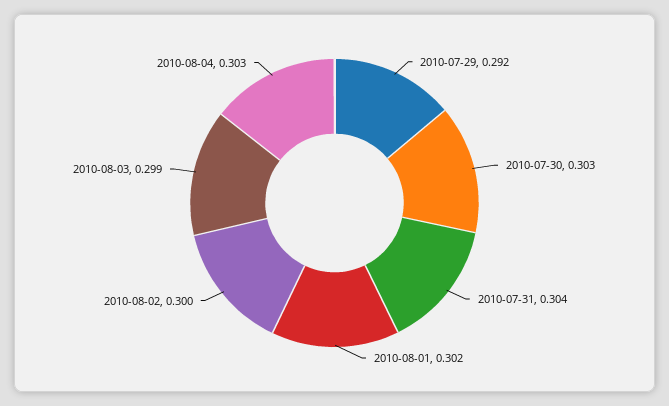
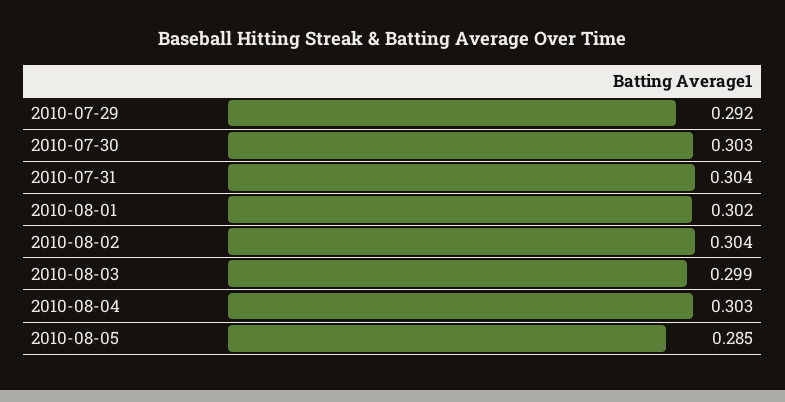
2010-08-02: 0.3 -> 0.304
2010-08-05: none -> 0.285

